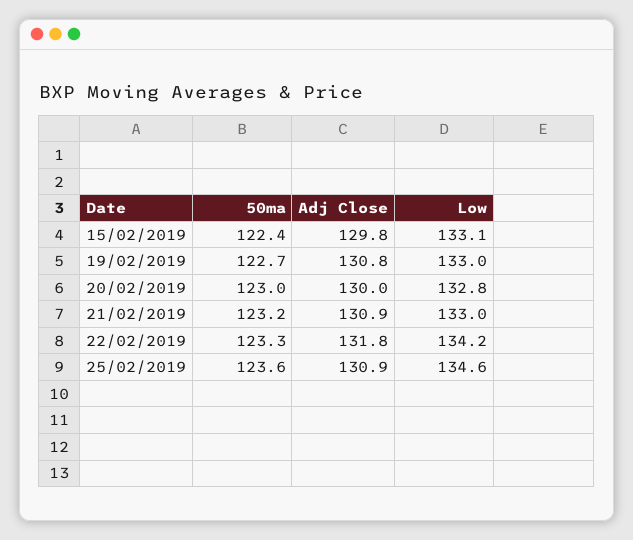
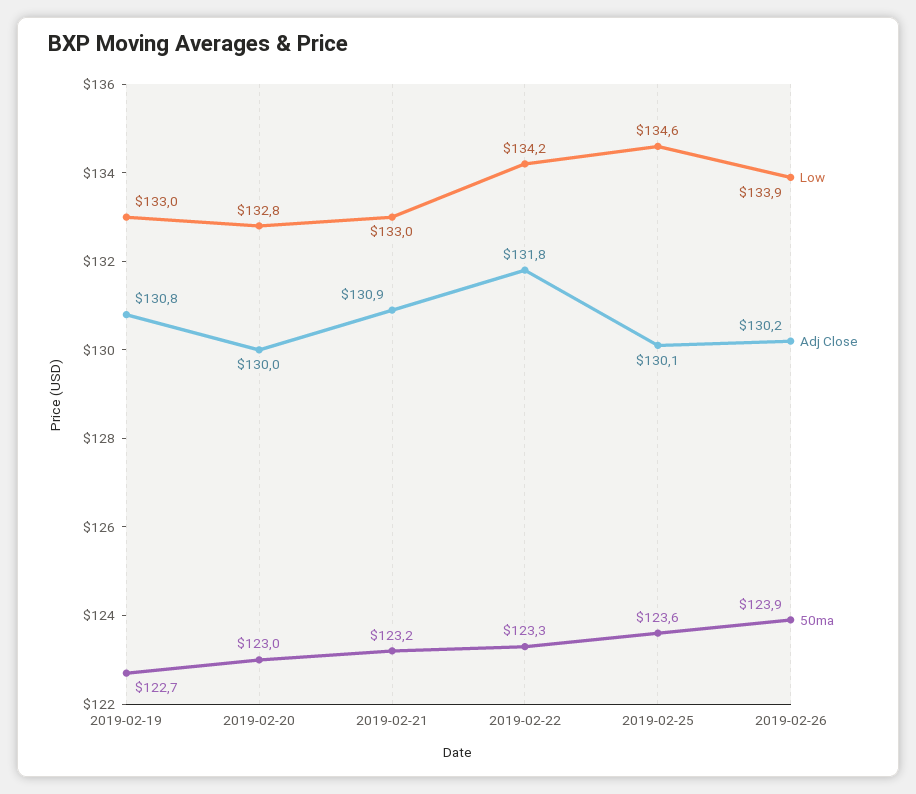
50ma, 15/02/2019: 122.4 -> none
Adj Close, 15/02/2019: 129.8 -> none
Low, 15/02/2019: 133.1 -> none
Adj Close, 25/02/2019: 130.9 -> 130.1
Low, 2019-02-26: none -> 133.9
Adj Close, 2019-02-26: none -> 130.2
50ma, 2019-02-26: none -> 123.9

